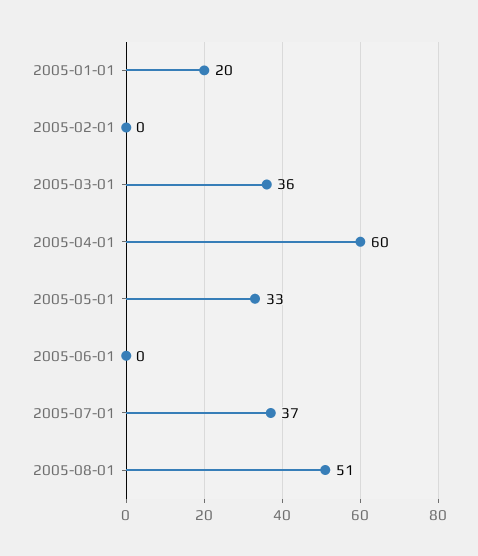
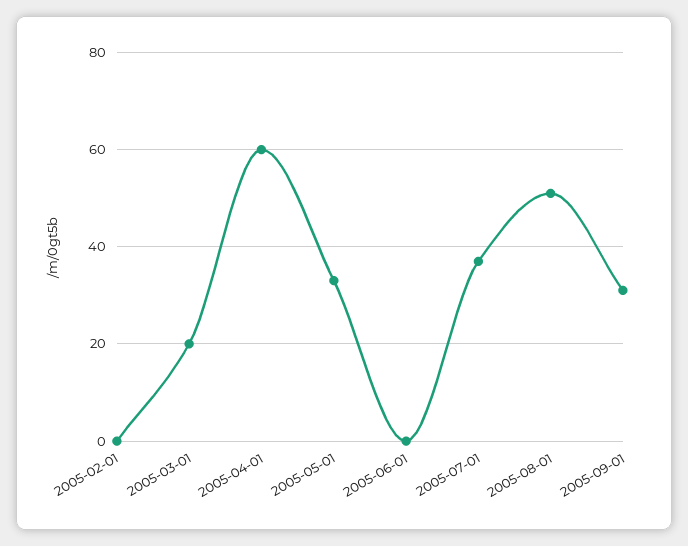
2005-01-01: 20 -> none
2005-03-01: 36 -> 20
2005-09-01: none -> 30

